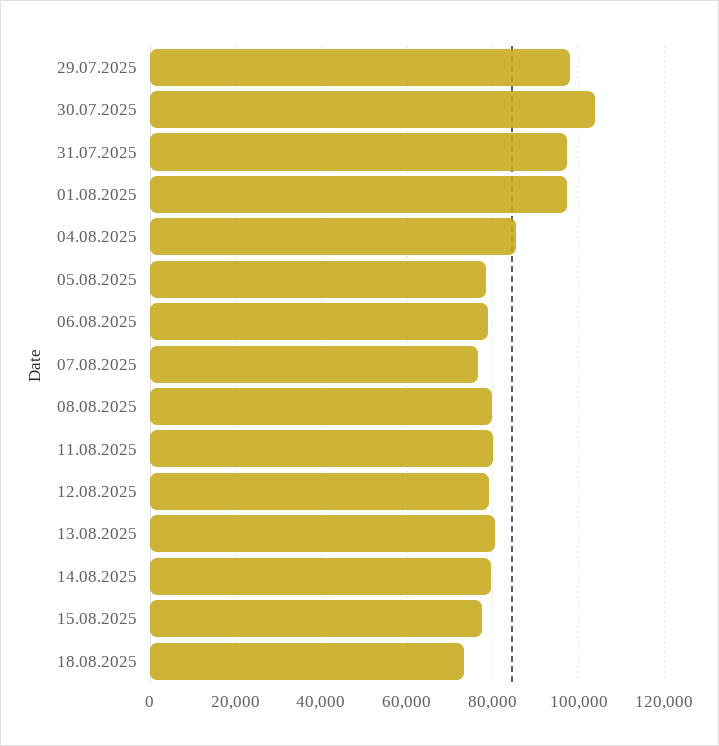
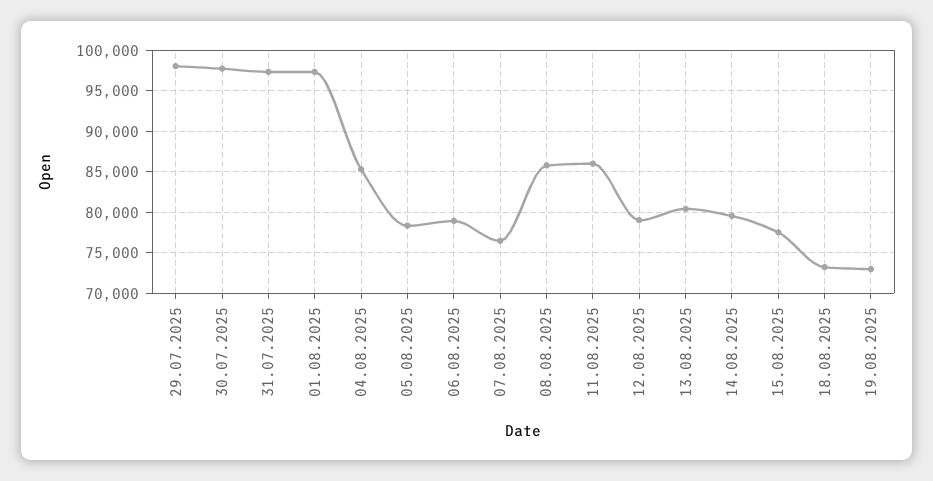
30.07.2025: 104000 -> 98000
08.08.2025: 80000 -> 86000
11.08.2025: 80000 -> 86000
19.08.2025: none -> 73000

